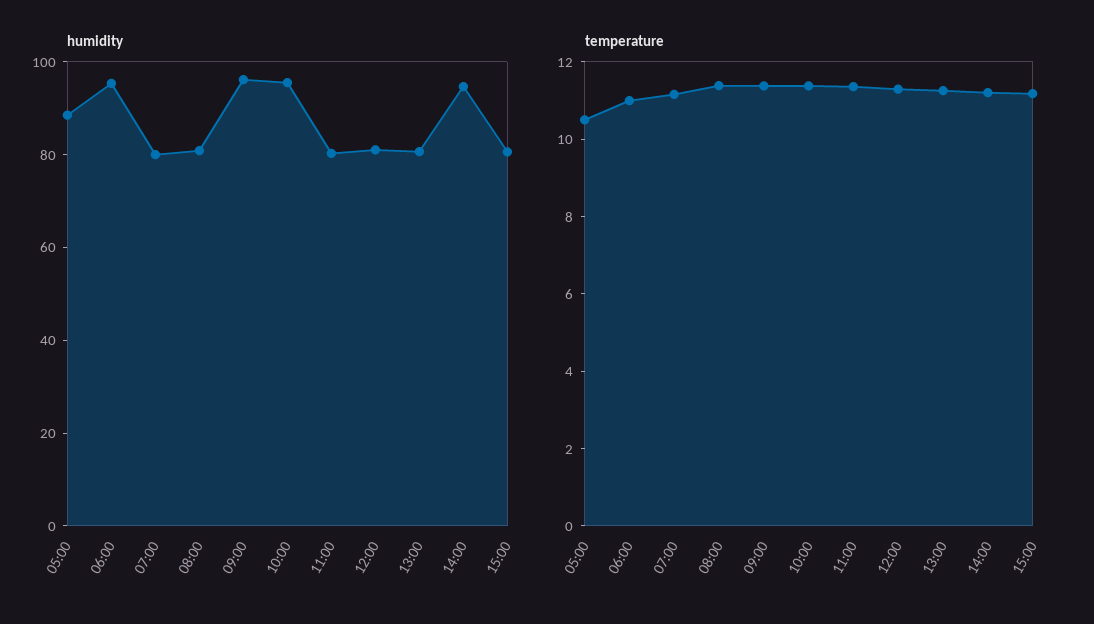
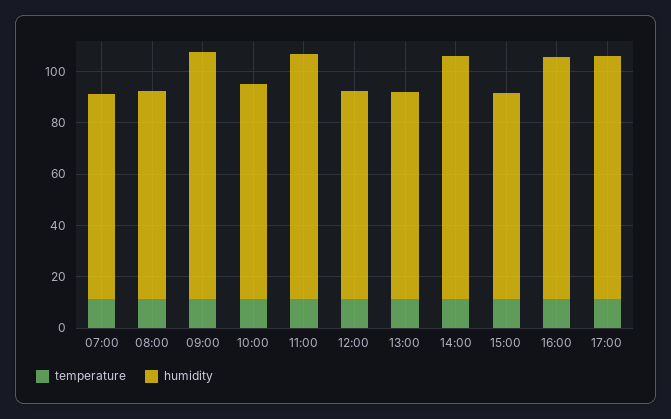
humidity, 05:00: 90 -> none
humidity, 06:00: 95 -> none
humidity, 10:00: 95 -> 85
humidity, 11:00: 80 -> 95
temperature, 05:00: 10.5 -> none
temperature, 06:00: 11 -> none
temperature, 16:00: none -> 10
humidity, 16:00: none -> 95
temperature, 17:00: none -> 10
humidity, 17:00: none -> 95

